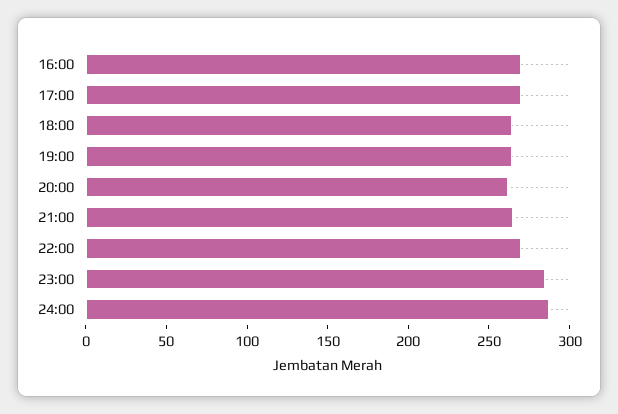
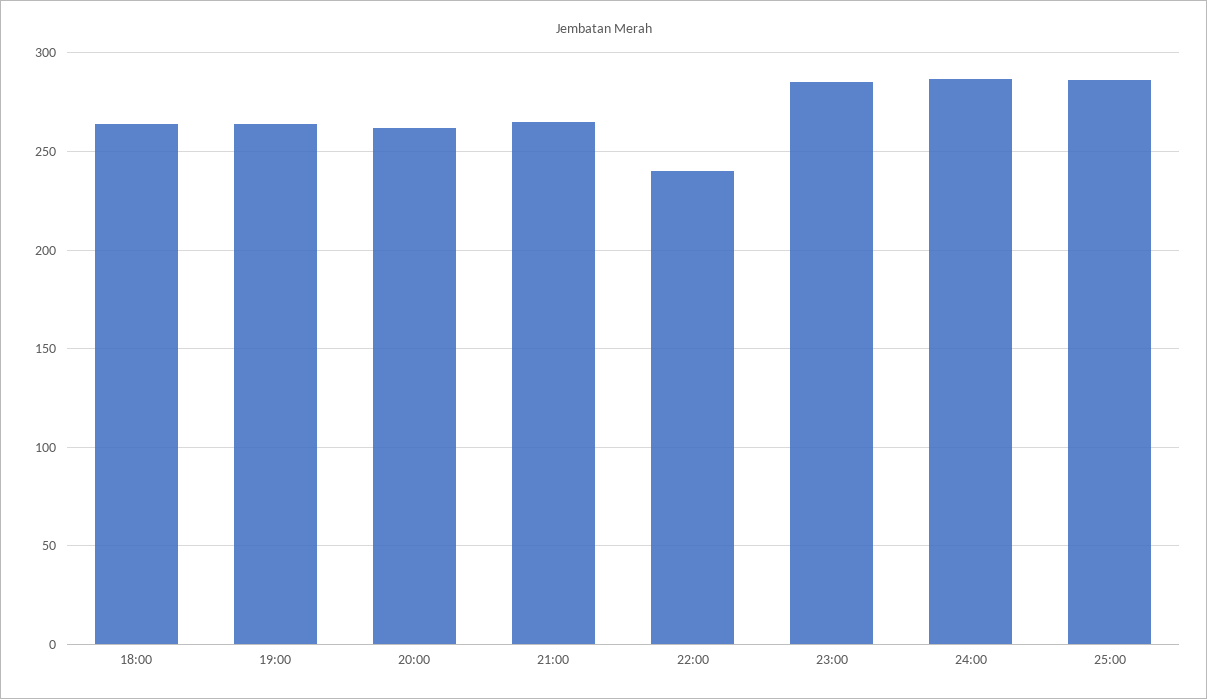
16:00: 270 -> none
17:00: 270 -> none
22:00: 270 -> 240
25:00: none -> 285

